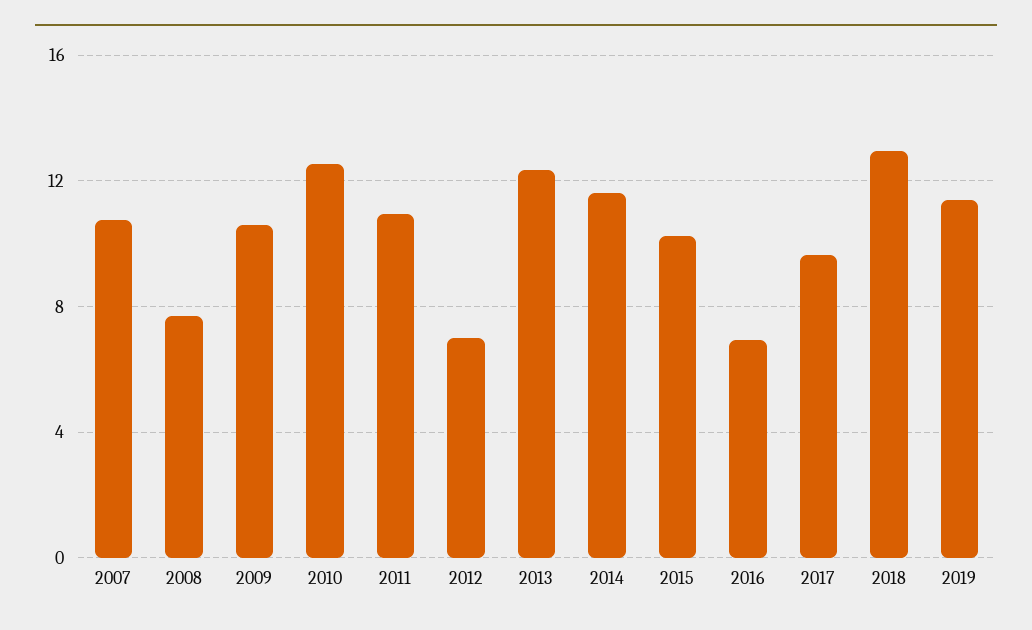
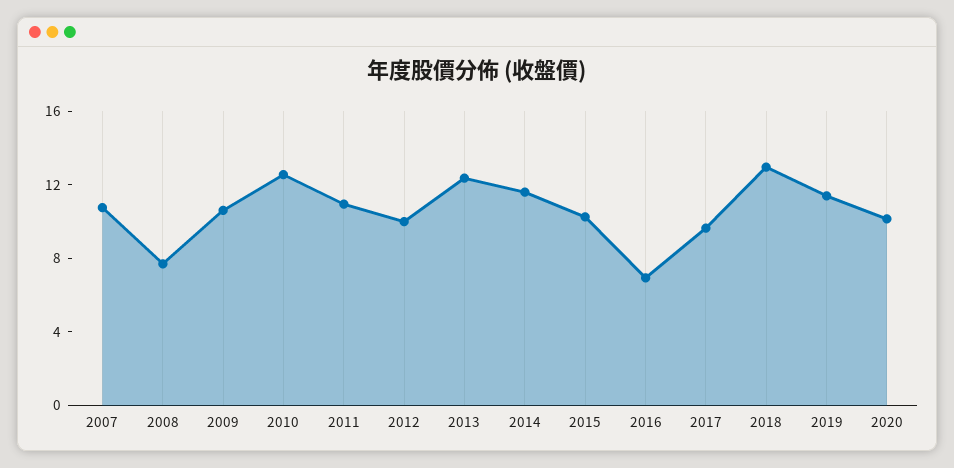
2012: 7 -> 10
2020: none -> 10

